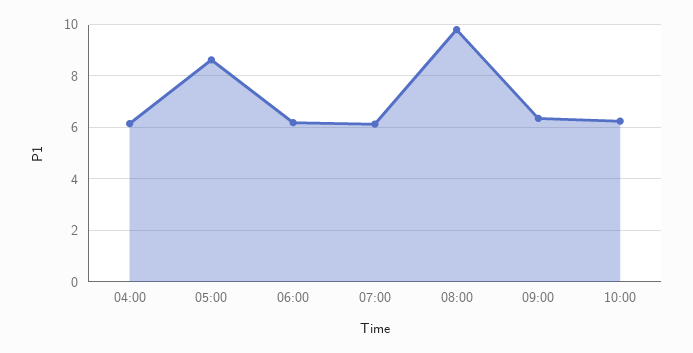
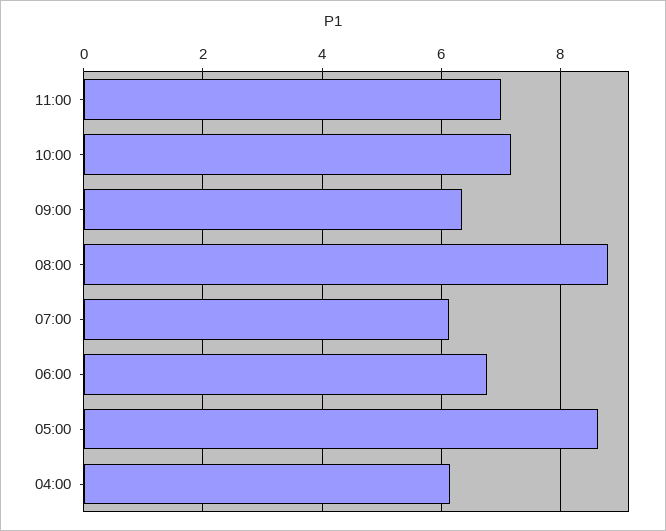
06:00: 6.25 -> 6.8
08:00: 9.75 -> 8.8
10:00: 6.25 -> 7.2
11:00: none -> 7

